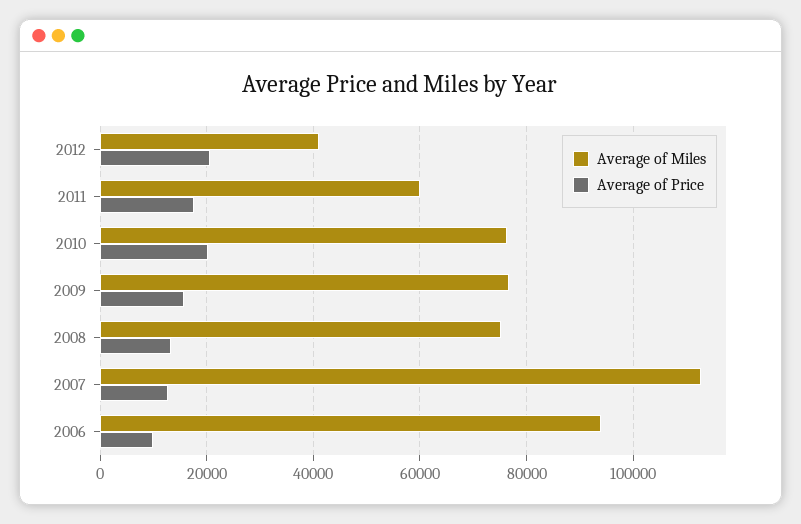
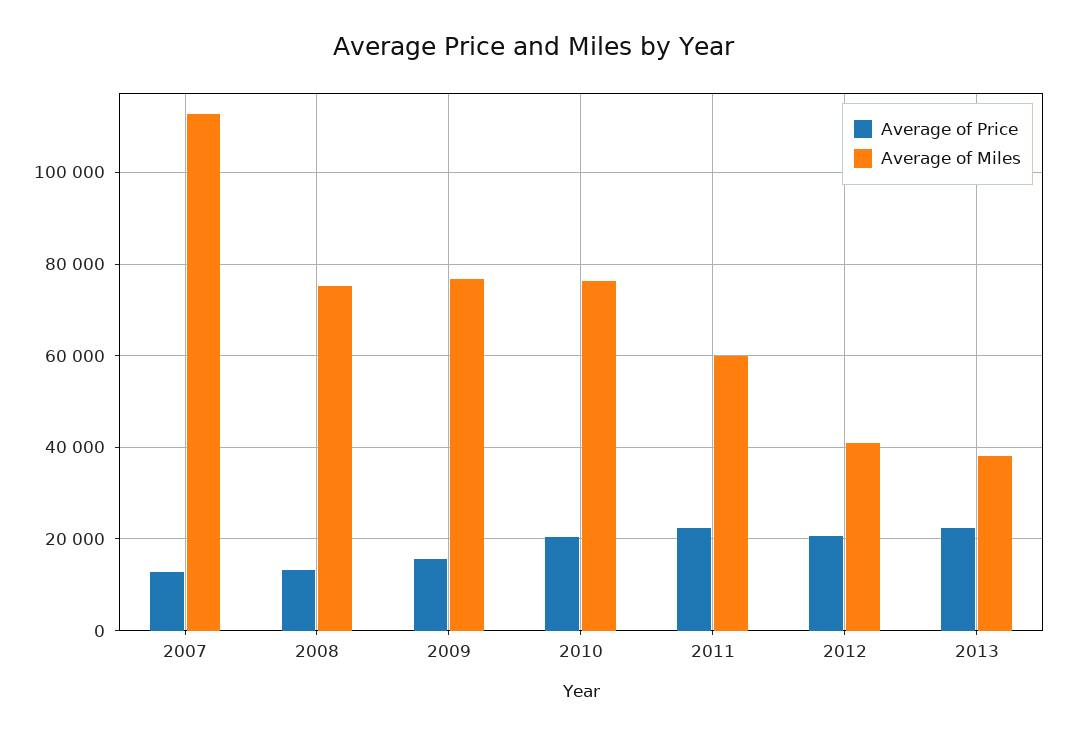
Average of Price, 2011: 18000 -> 22000
Average of Miles, 2006: 94000 -> none
Average of Price, 2006: 10000 -> none
Average of Price, 2013: none -> 22000
Average of Miles, 2013: none -> 38000

